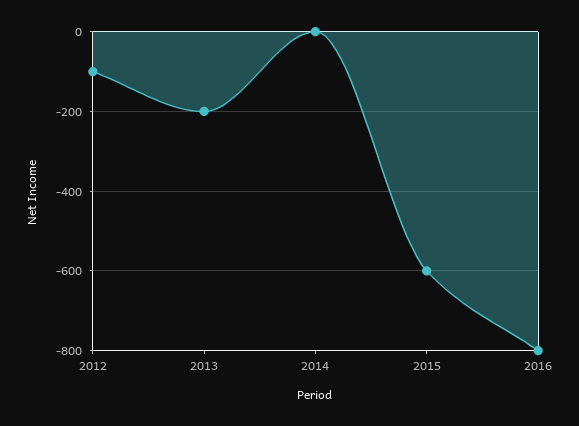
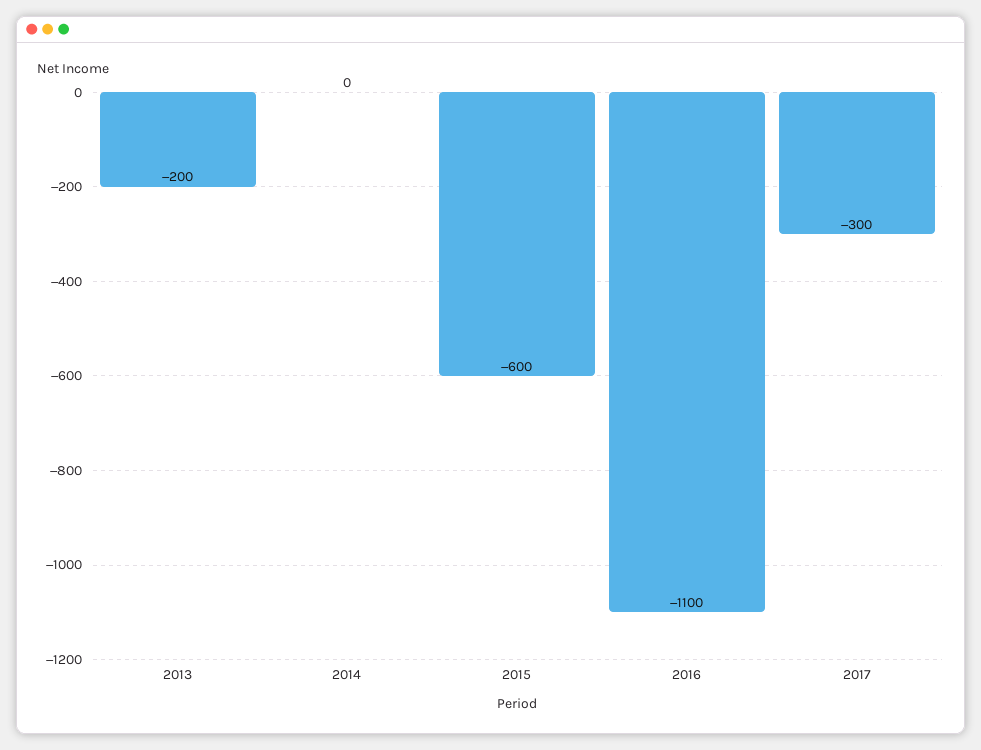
2012: -100 -> none
2016: -800 -> -1100
2017: none -> -300

